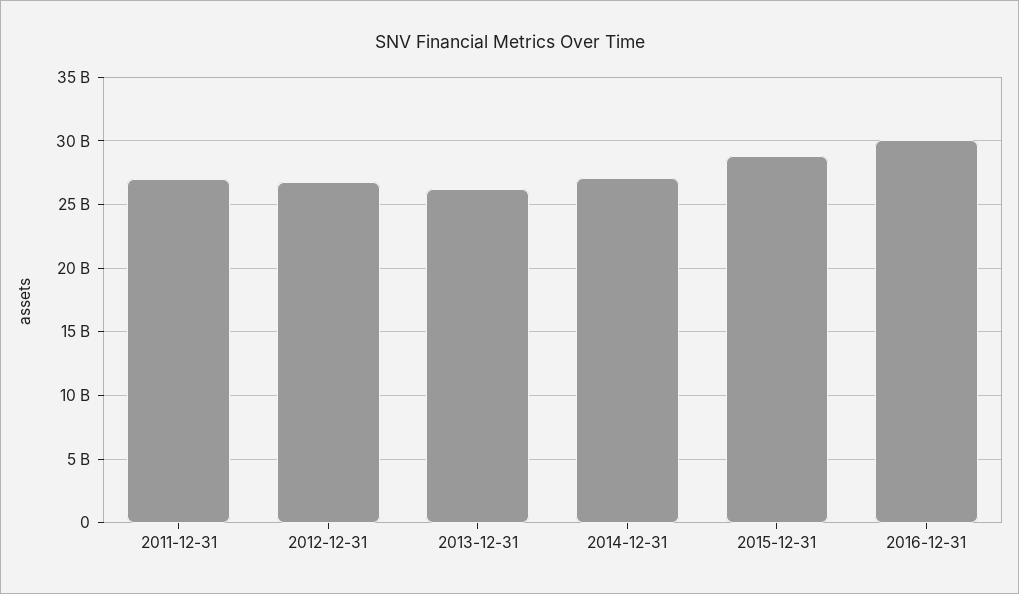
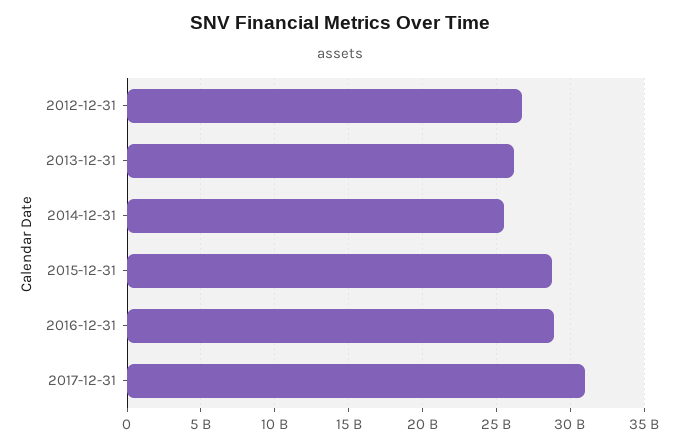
2011-12-31: 27000000000 -> none
2014-12-31: 27000000000 -> 25500000000
2016-12-31: 30000000000 -> 29000000000
2017-12-31: none -> 31000000000

